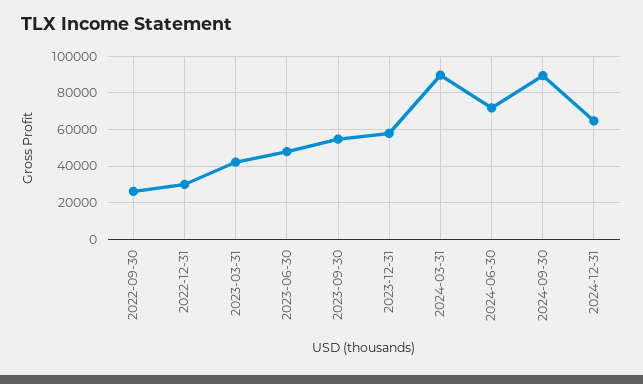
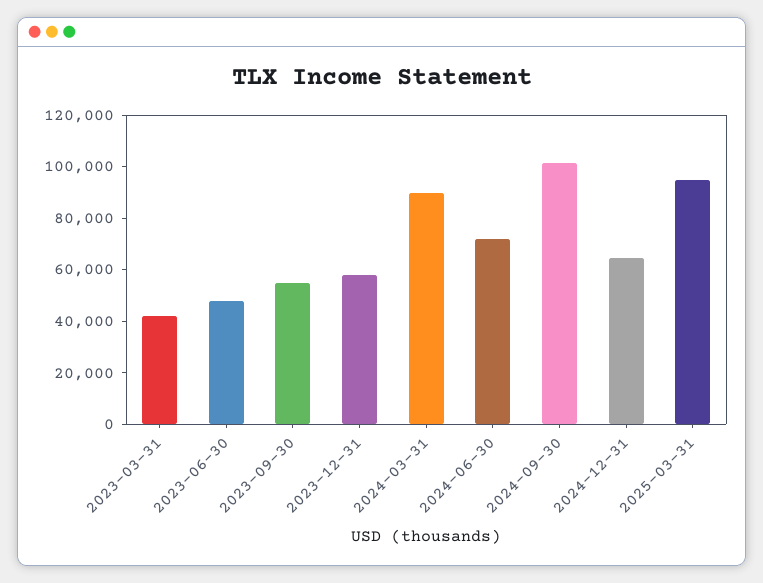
2022-09-30: 25000 -> none
2022-12-31: 30000 -> none
2024-09-30: 90000 -> 100000
2025-03-31: none -> 95000

